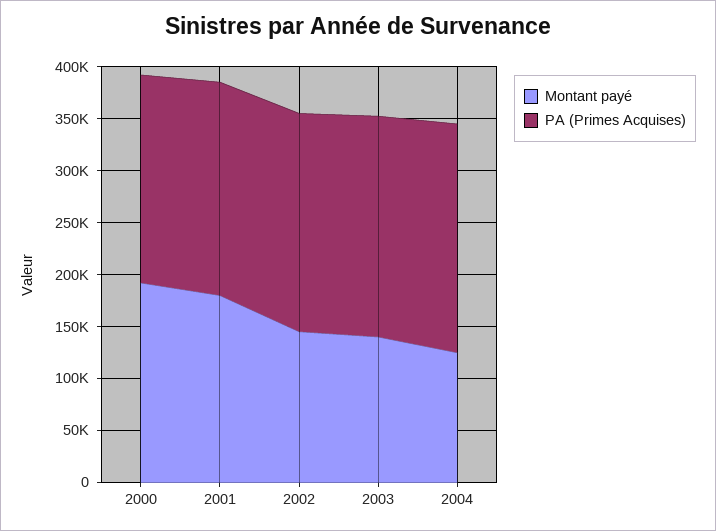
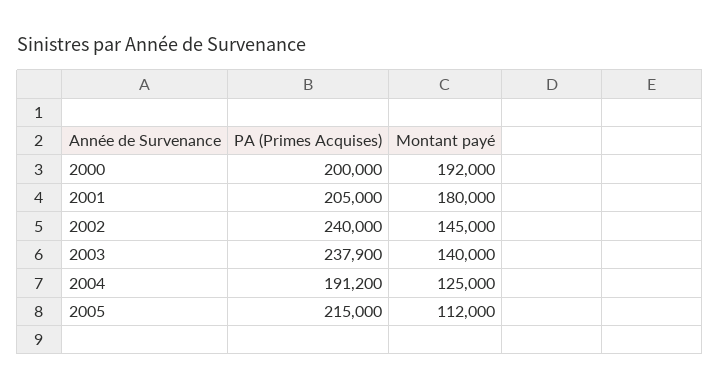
PA (Primes Acquises), 2002: 210000 -> 240000
PA (Primes Acquises), 2003: 210000 -> 237900
PA (Primes Acquises), 2004: 220000 -> 191200
PA (Primes Acquises), 2005: none -> 215000
Montant payé, 2005: none -> 112000

